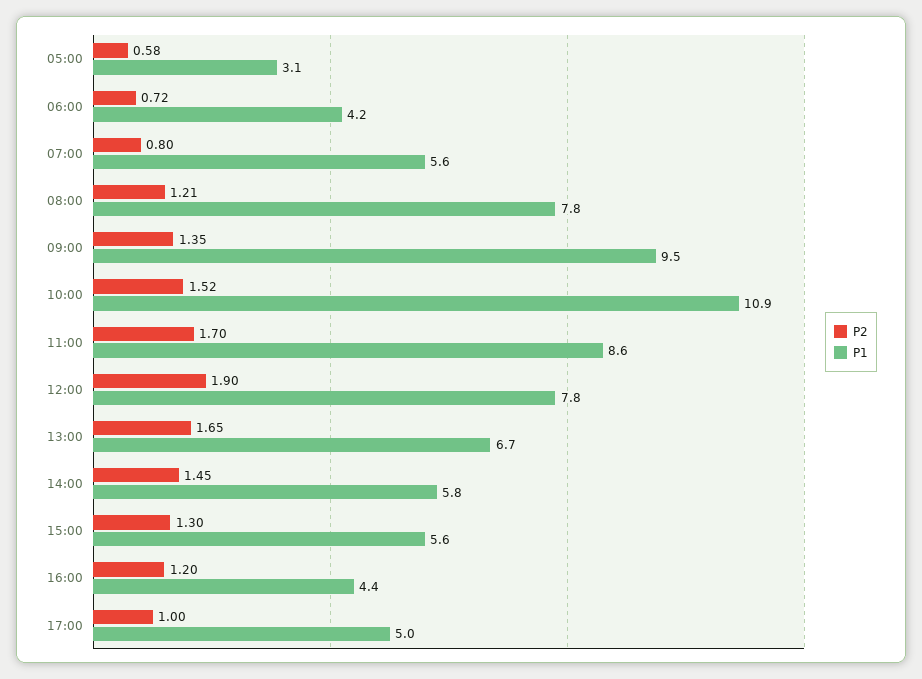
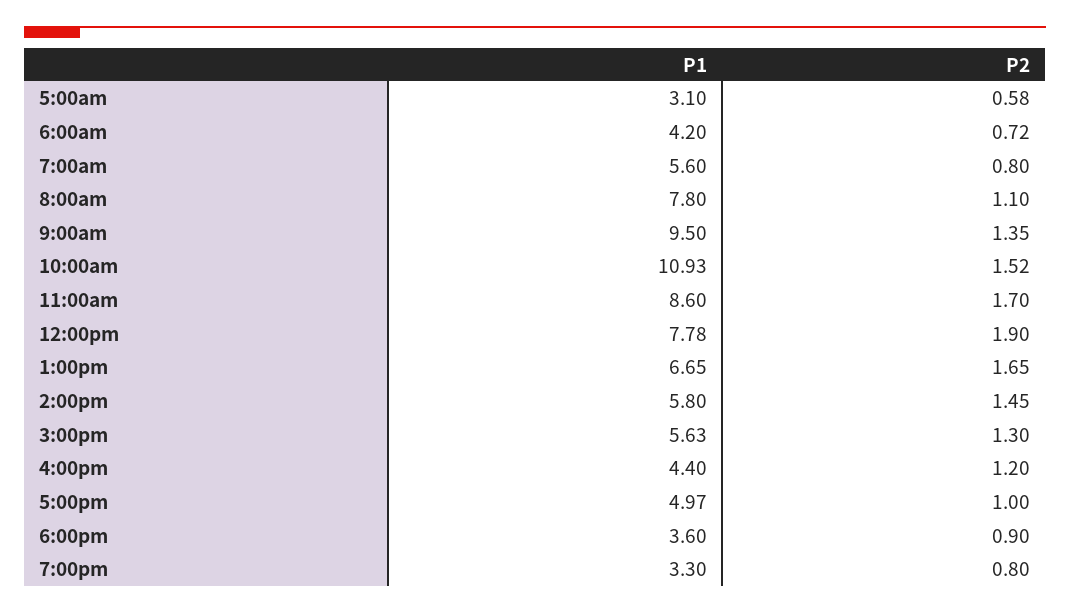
P2, 08:00: 1.21 -> 1.1
P1, 6:00pm: none -> 3.6
P2, 6:00pm: none -> 0.9
P1, 7:00pm: none -> 3.3
P2, 7:00pm: none -> 0.8

